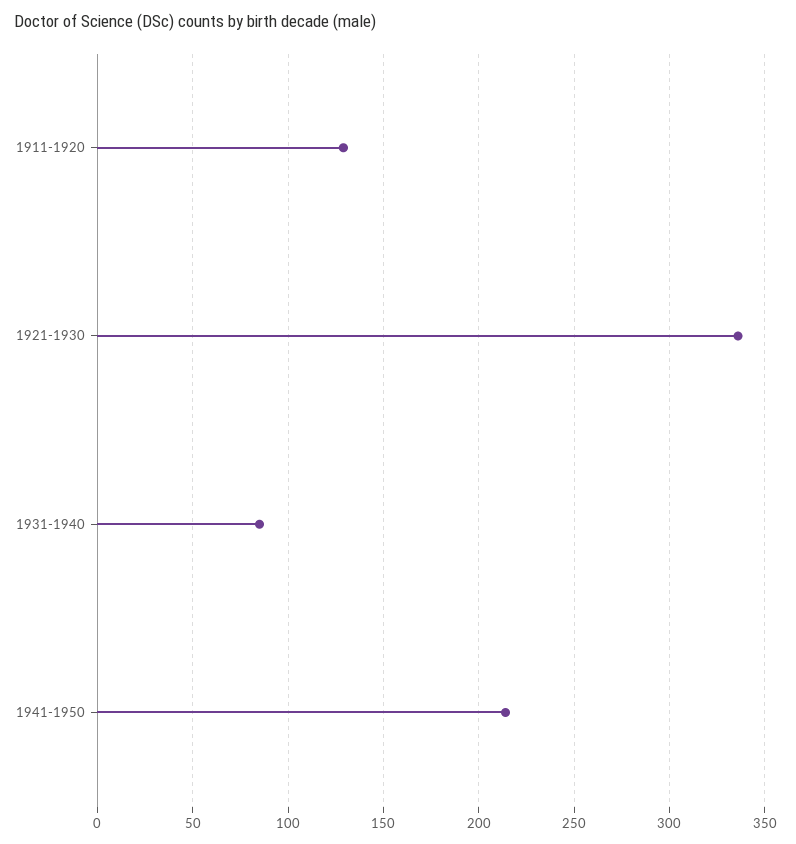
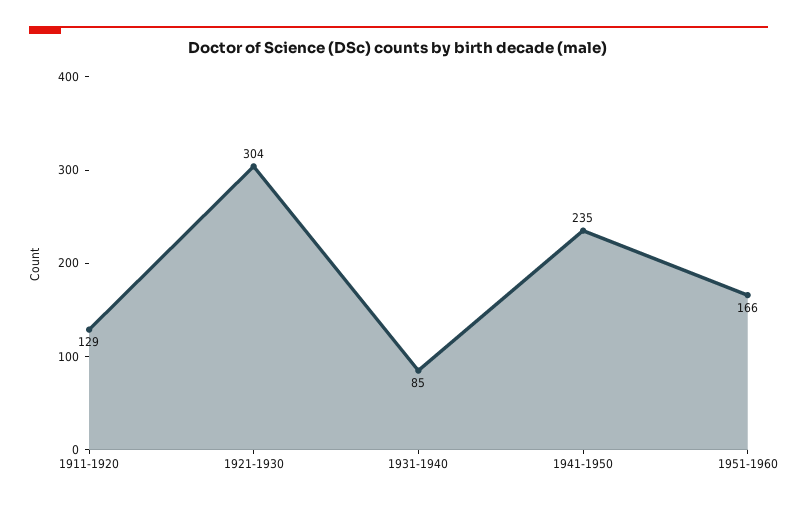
1921-1930: 335 -> 304
1941-1950: 215 -> 235
1951-1960: none -> 166

